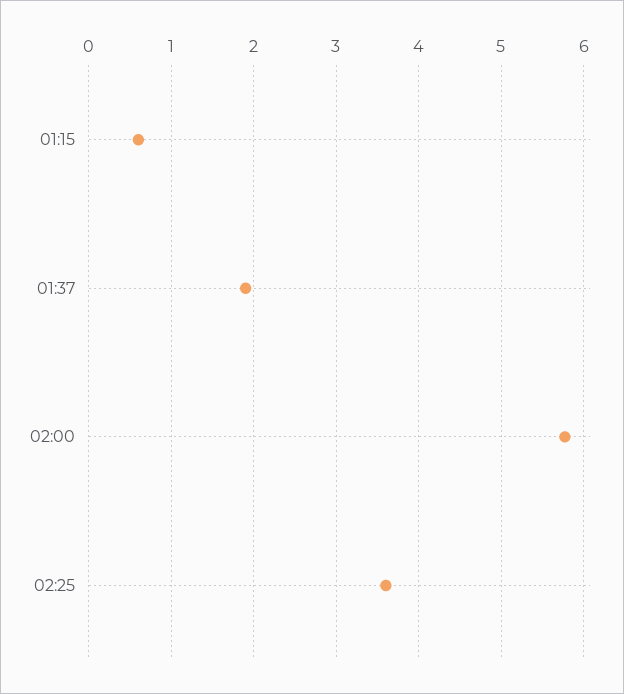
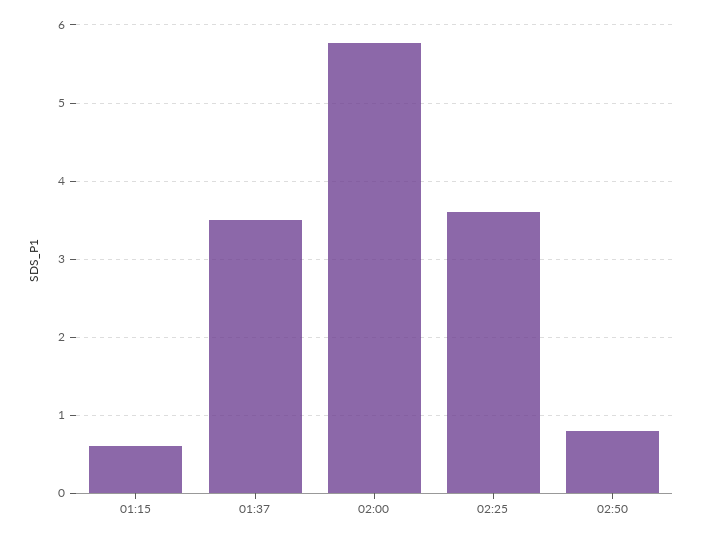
01:37: 1.9 -> 3.5
02:50: none -> 0.8

